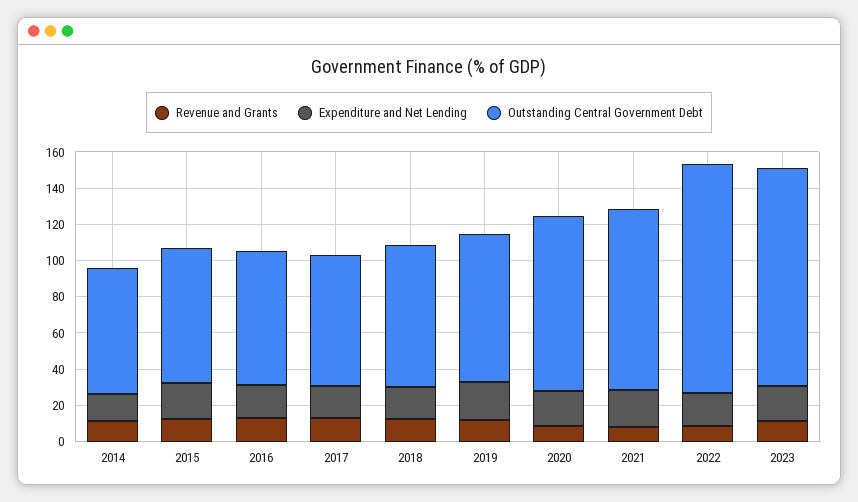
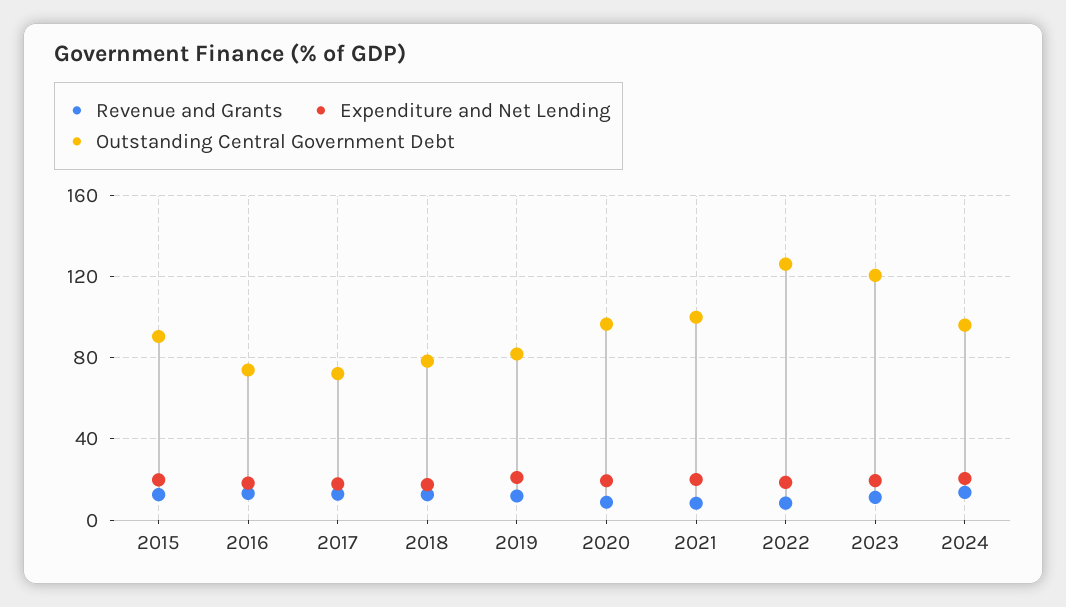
Revenue and Grants, 2014: 10 -> none
Expenditure and Net Lending, 2014: 15 -> none
Outstanding Central Government Debt, 2014: 70 -> none
Outstanding Central Government Debt, 2015: 75 -> 90
Revenue and Grants, 2024: none -> 15
Expenditure and Net Lending, 2024: none -> 20
Outstanding Central Government Debt, 2024: none -> 95

